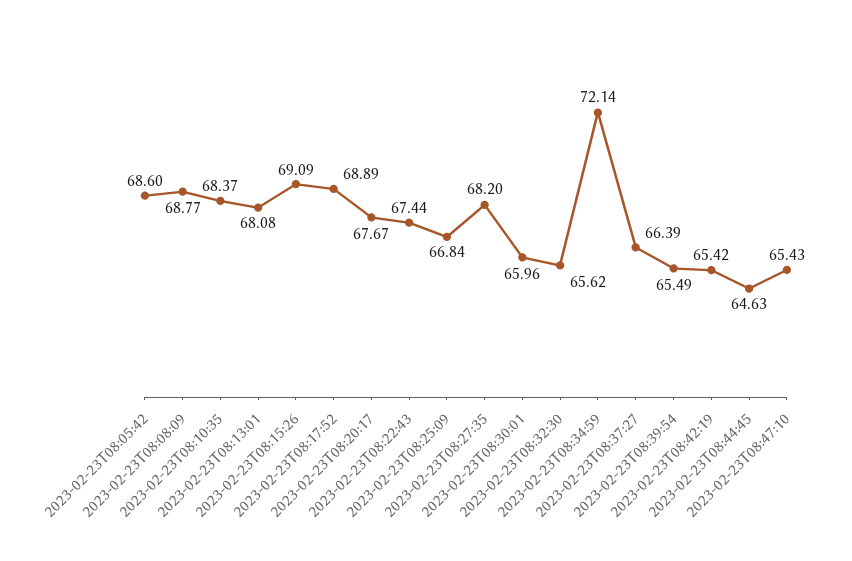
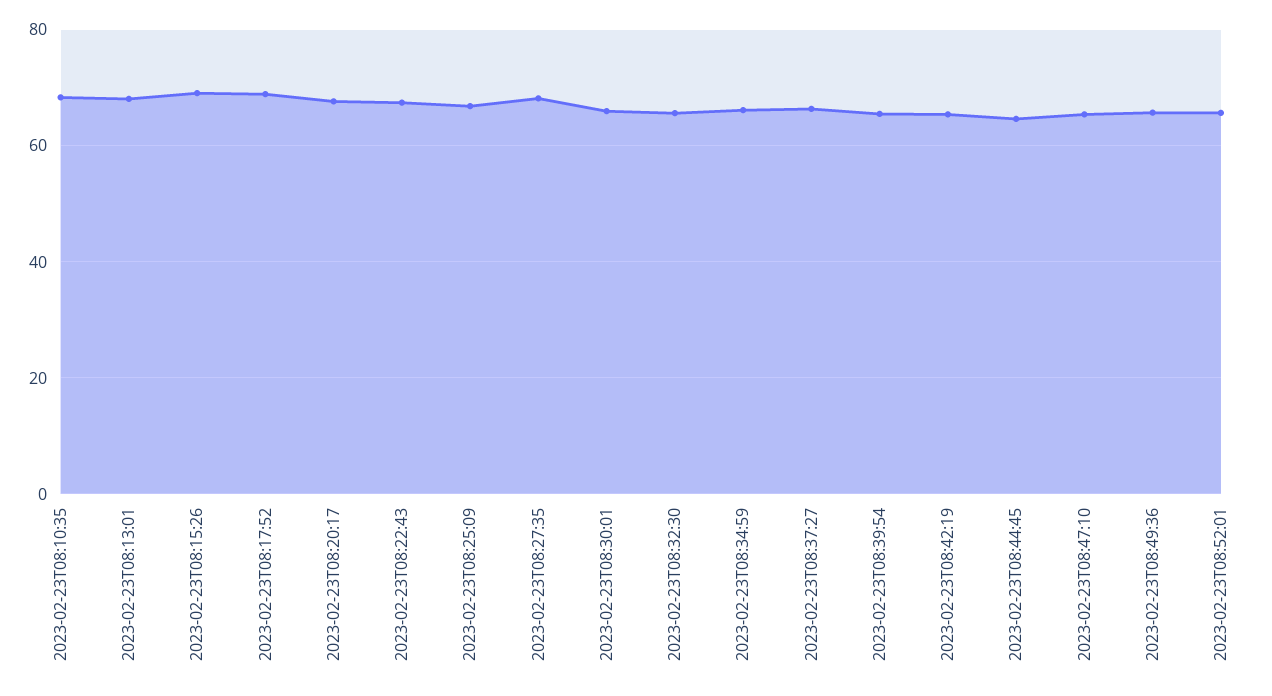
2023-02-23T08:05:42: 68.6 -> none
2023-02-23T08:08:09: 68.77 -> none
2023-02-23T08:34:59: 72.14 -> 66
2023-02-23T08:49:36: none -> 66
2023-02-23T08:52:01: none -> 66

